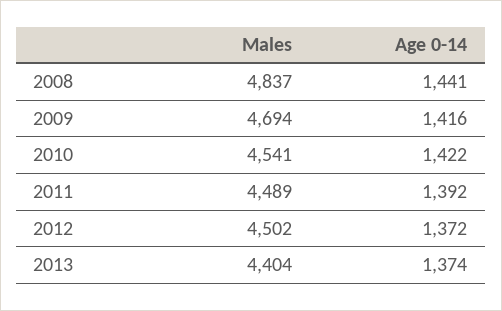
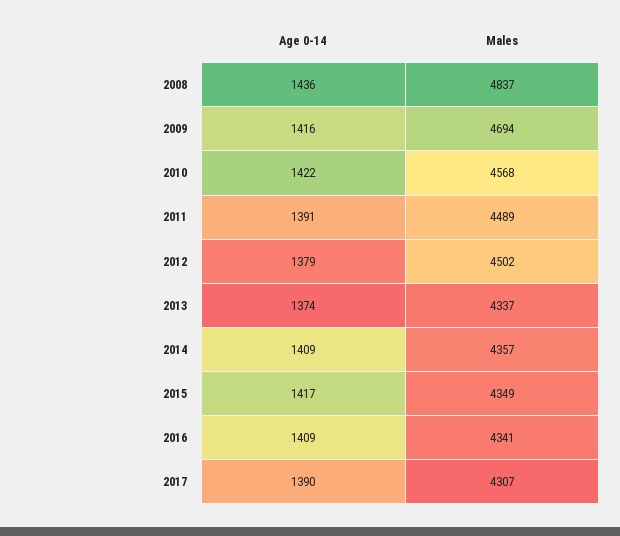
Age 0-14, 2008: 1441 -> 1436
Males, 2010: 4541 -> 4568
Age 0-14, 2011: 1392 -> 1391
Age 0-14, 2012: 1372 -> 1379
Males, 2013: 4404 -> 4337
Age 0-14, 2014: none -> 1409
Males, 2014: none -> 4357
Age 0-14, 2015: none -> 1417
Males, 2015: none -> 4349
Age 0-14, 2016: none -> 1409
Males, 2016: none -> 4341
Age 0-14, 2017: none -> 1390
Males, 2017: none -> 4307

